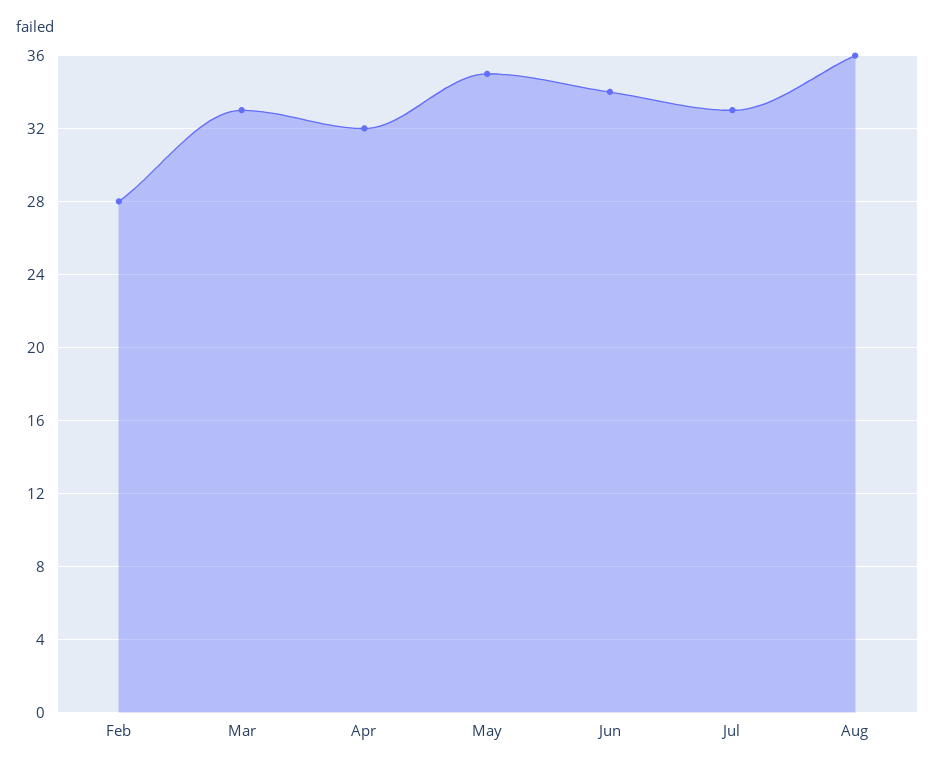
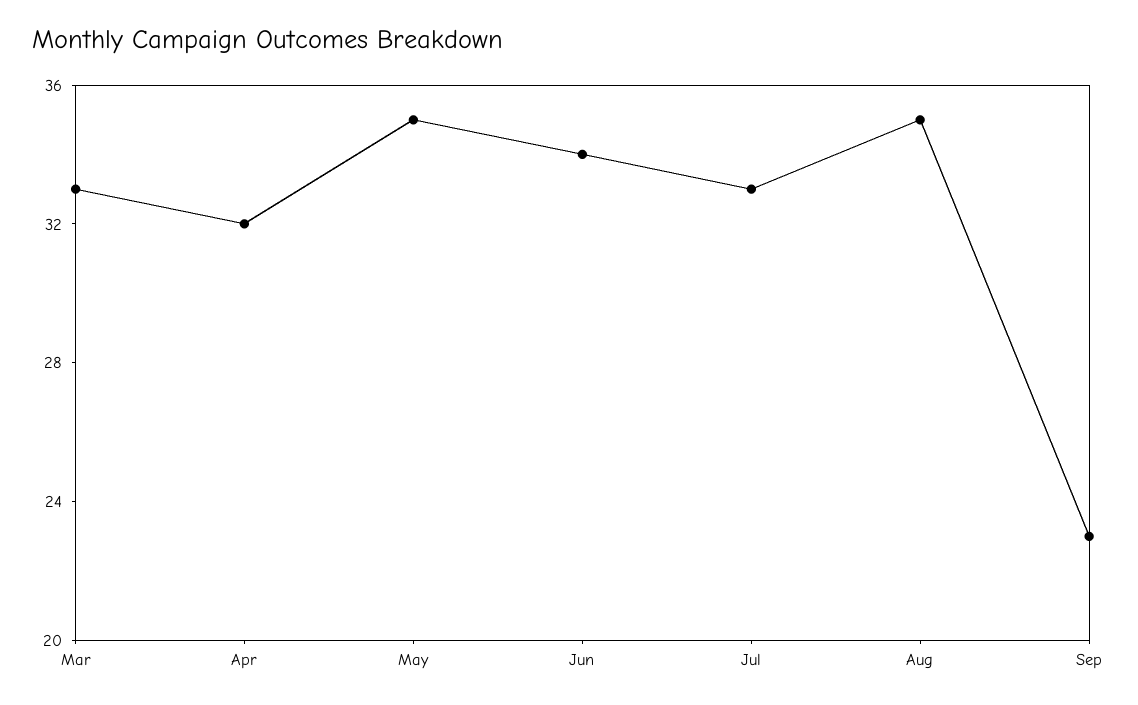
Feb: 28 -> none
Aug: 36 -> 35
Sep: none -> 23

